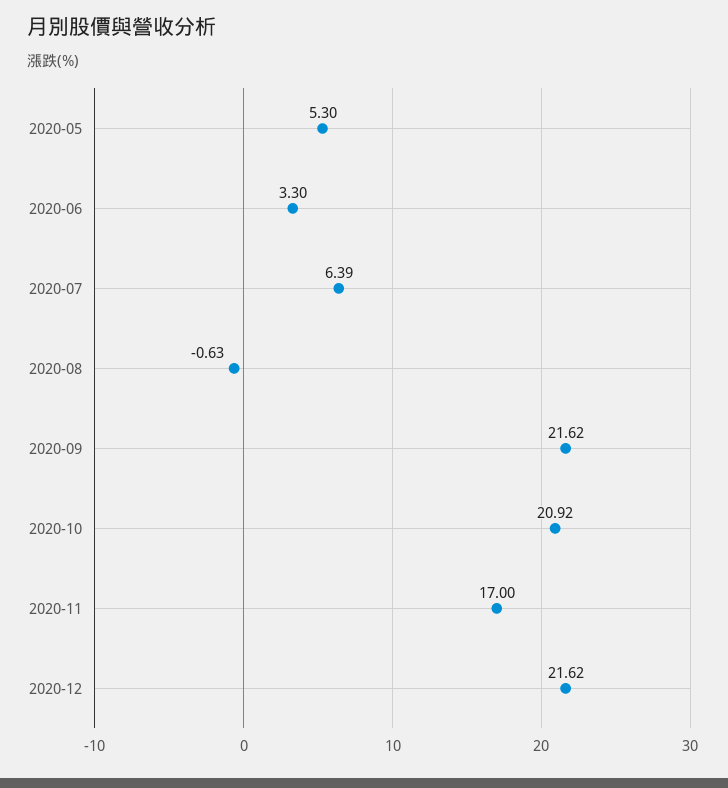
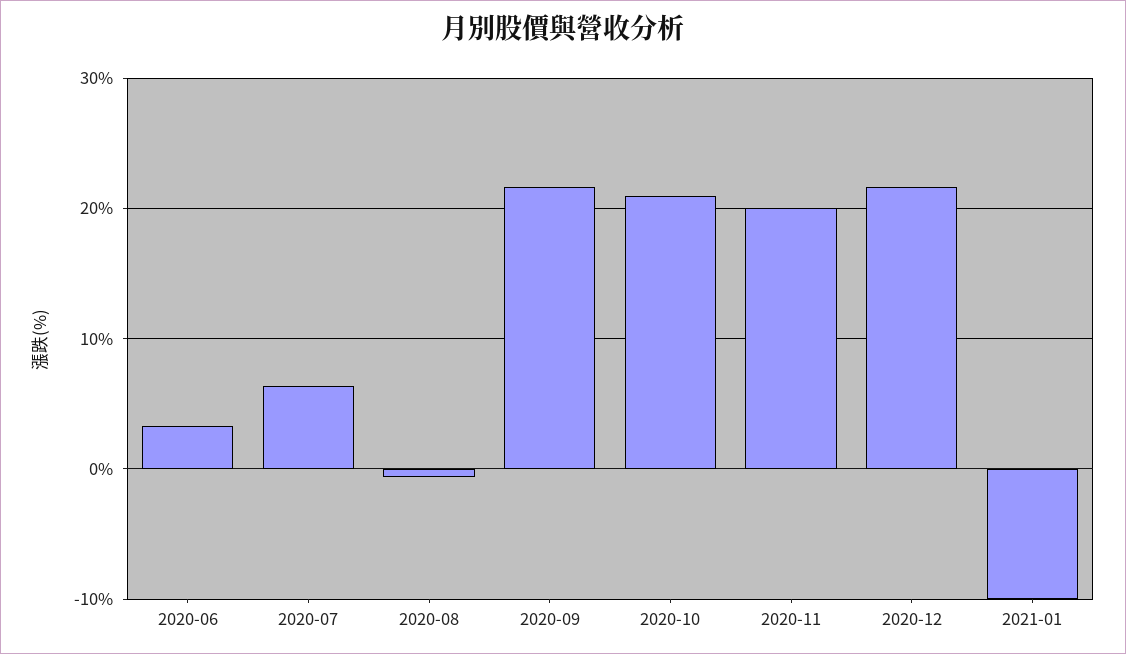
2020-05: 5.3 -> none
2020-11: 17 -> 20
2021-01: none -> -10

